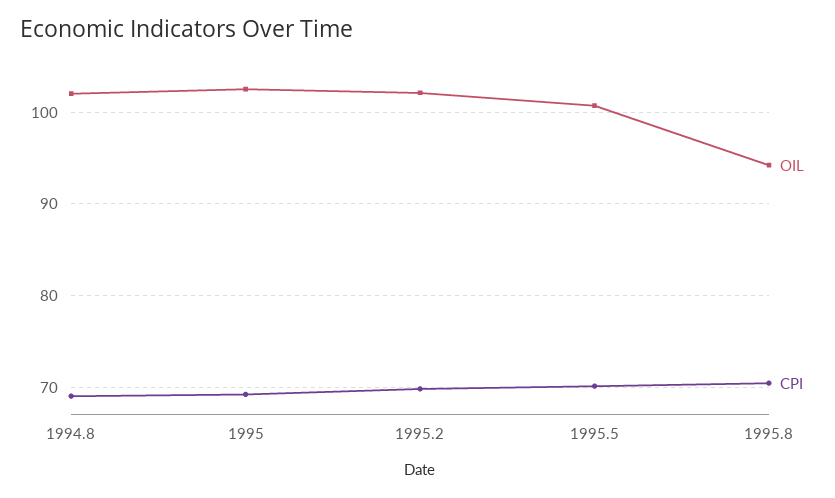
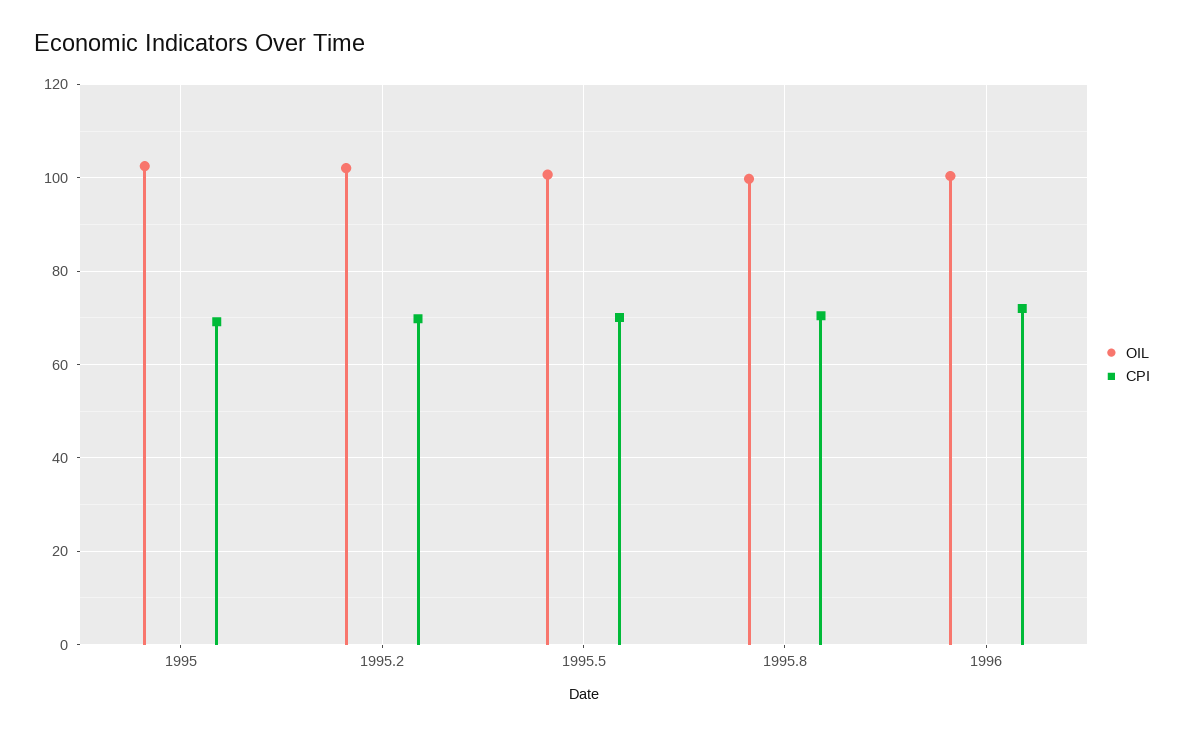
OIL, 1994.8: 102 -> none
CPI, 1994.8: 69 -> none
OIL, 1995.8: 94 -> 100
OIL, 1996: none -> 100
CPI, 1996: none -> 72

